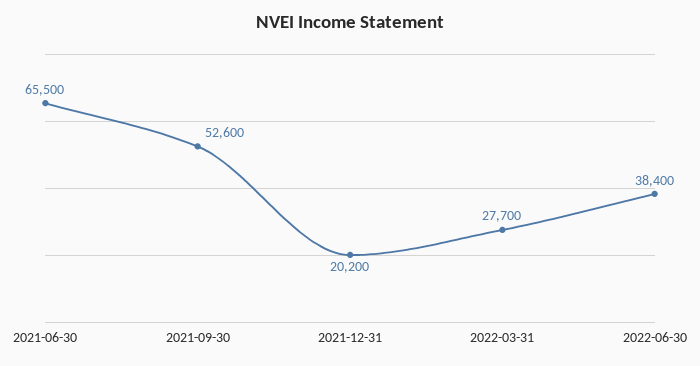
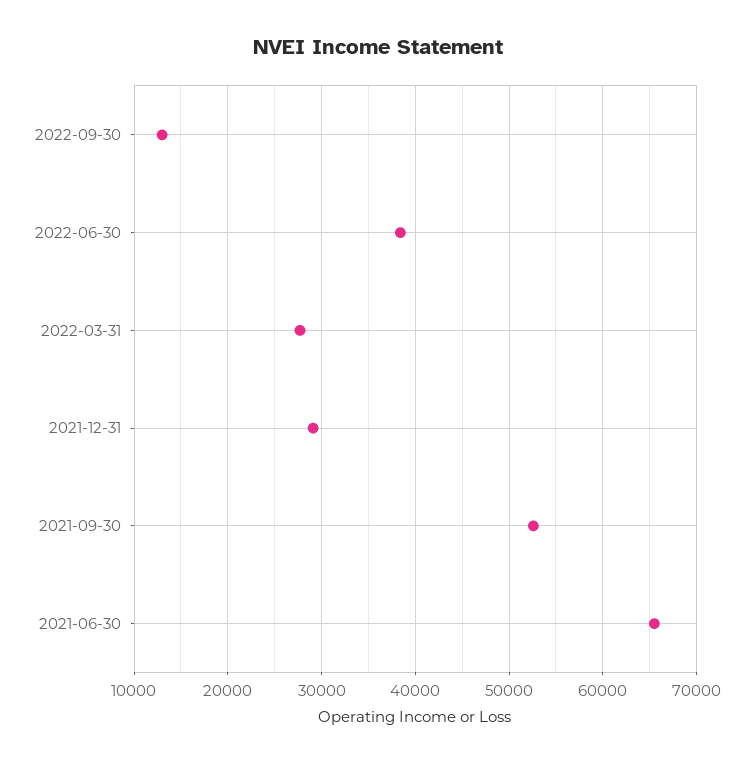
2021-12-31: 20200 -> 29000
2022-09-30: none -> 13000

